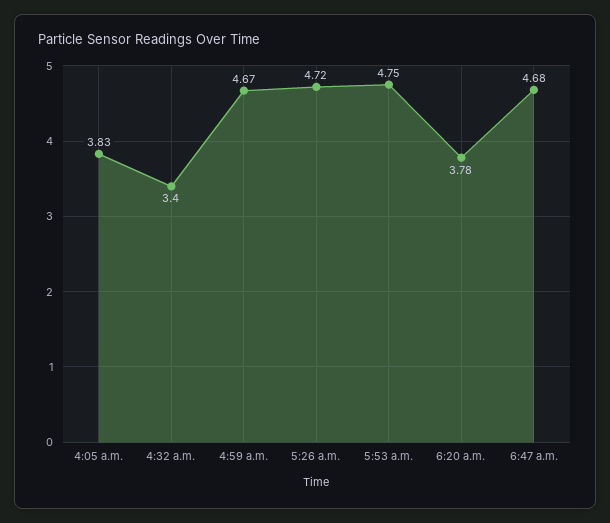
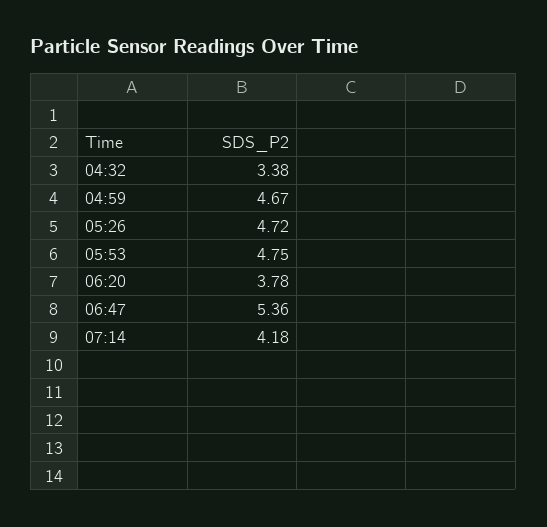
4:05 a.m.: 3.83 -> none
4:32 a.m.: 3.4 -> 3.38
6:47 a.m.: 4.68 -> 5.36
07:14: none -> 4.18

